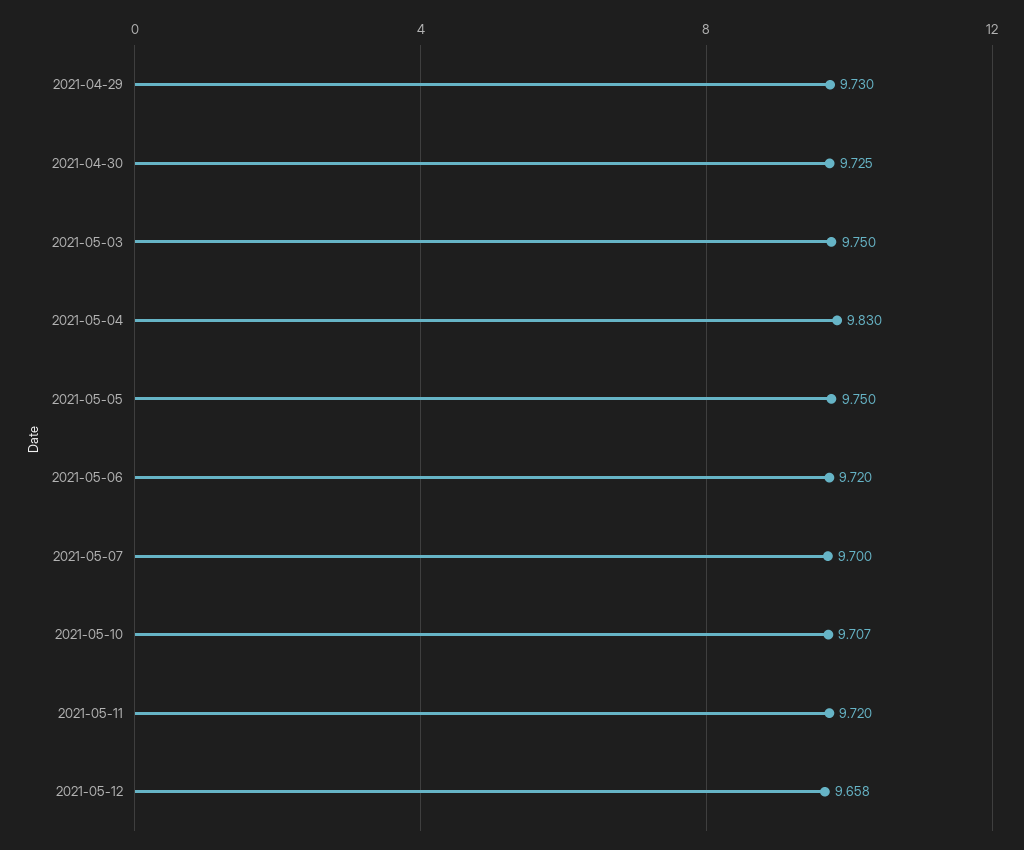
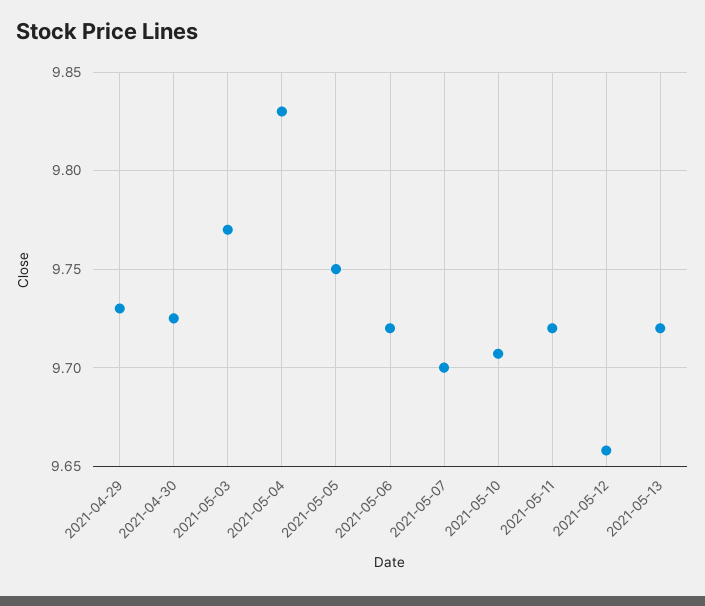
2021-05-03: 9.75 -> 9.77
2021-05-13: none -> 9.72

